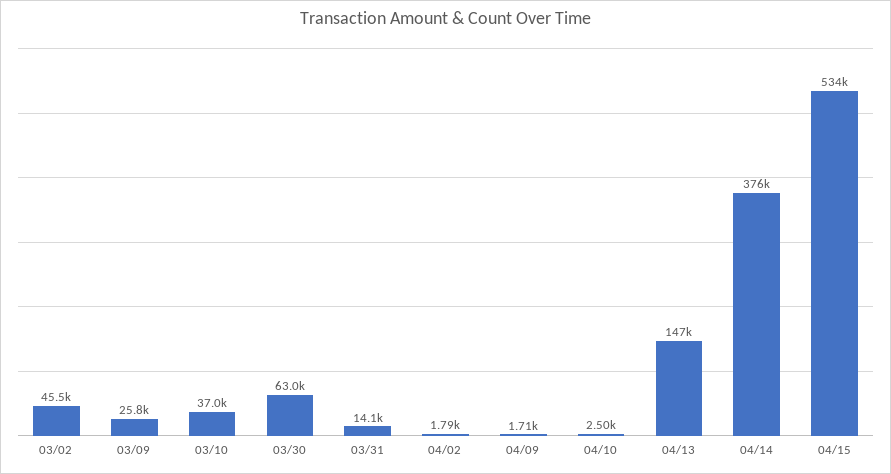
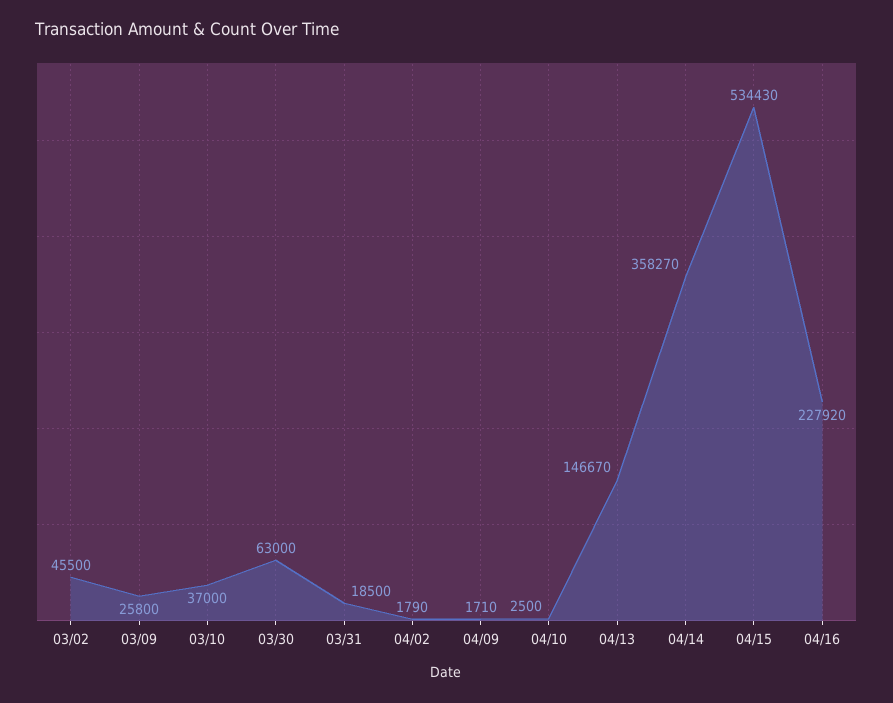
03/31: 14100 -> 18500
04/14: 376000 -> 358270
04/16: none -> 227920

